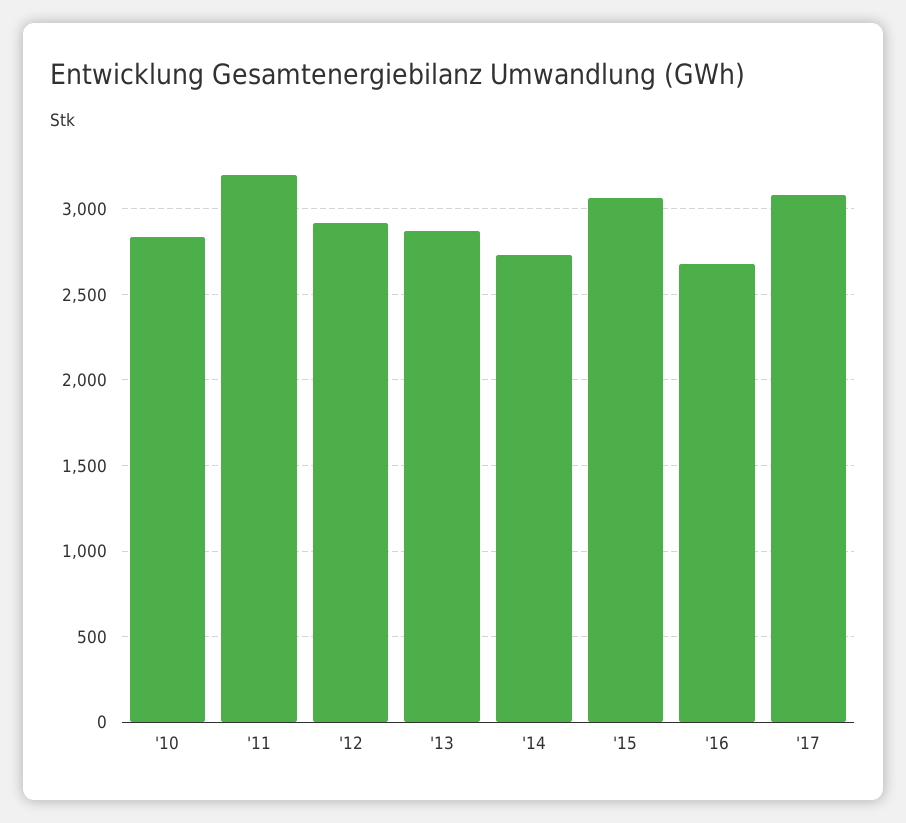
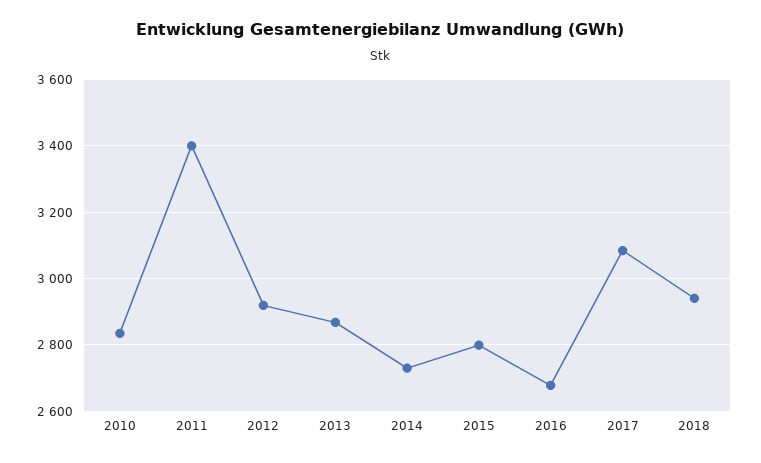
'11: 3200 -> 3400
'15: 3050 -> 2800
2018: none -> 2940

